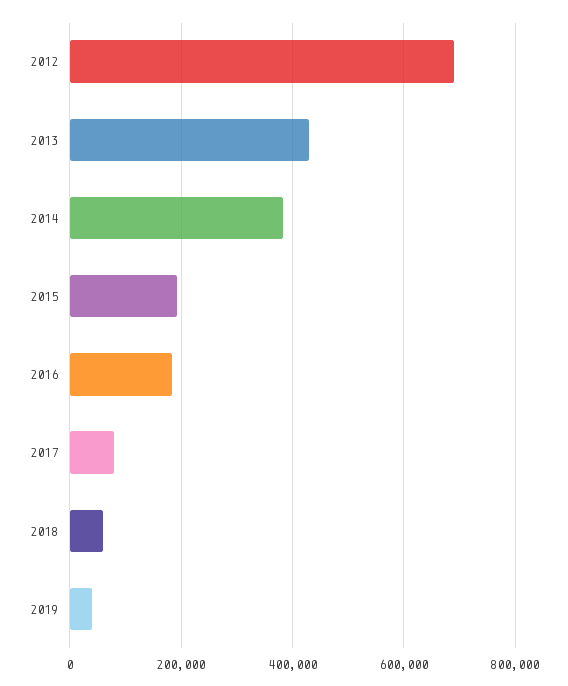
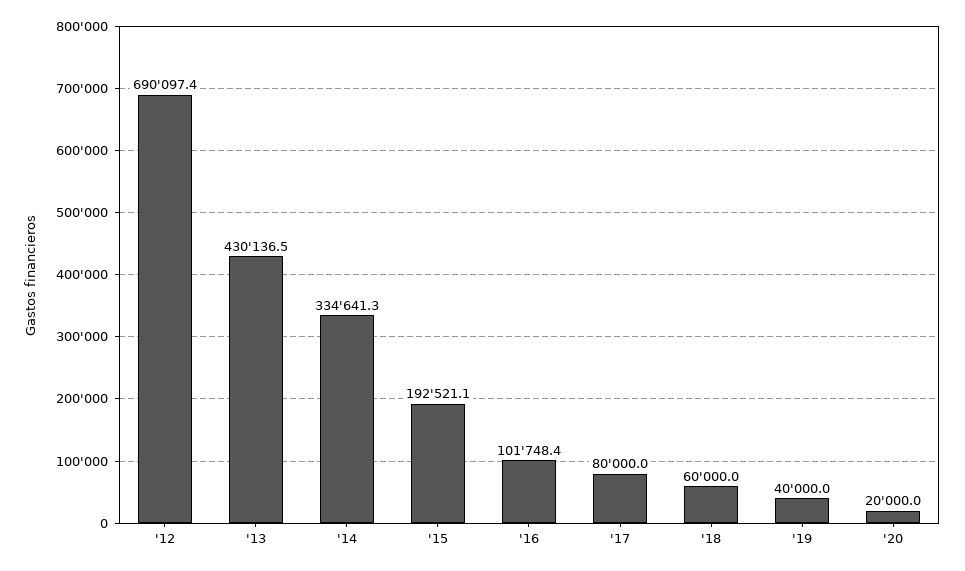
2014: 380000 -> 334641.3
2016: 180000 -> 101748.4
'20: none -> 20000

